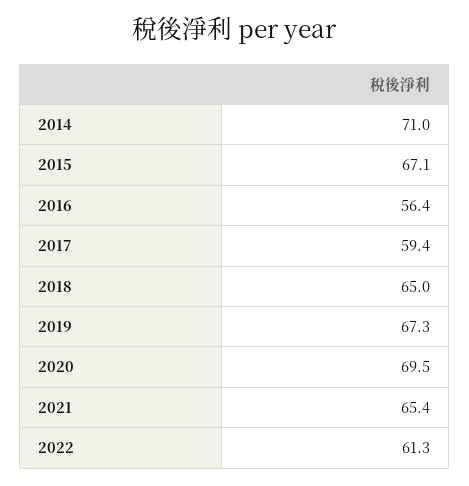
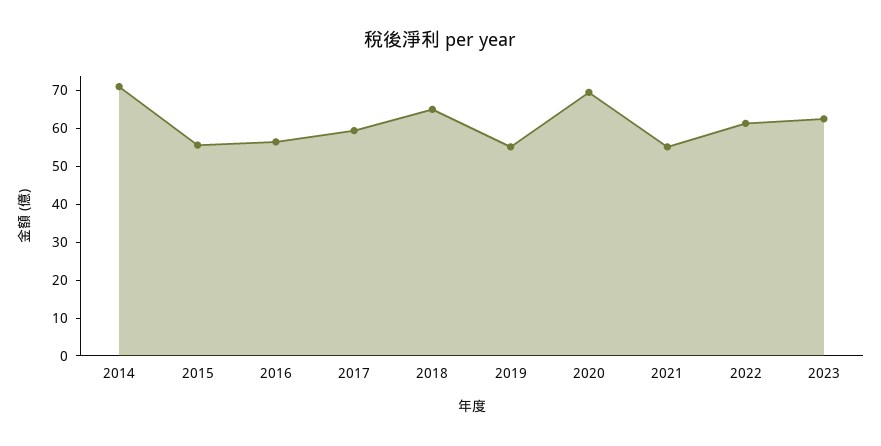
2015: 67.1 -> 55
2019: 67.3 -> 55
2021: 65.4 -> 55
2023: none -> 62.5

